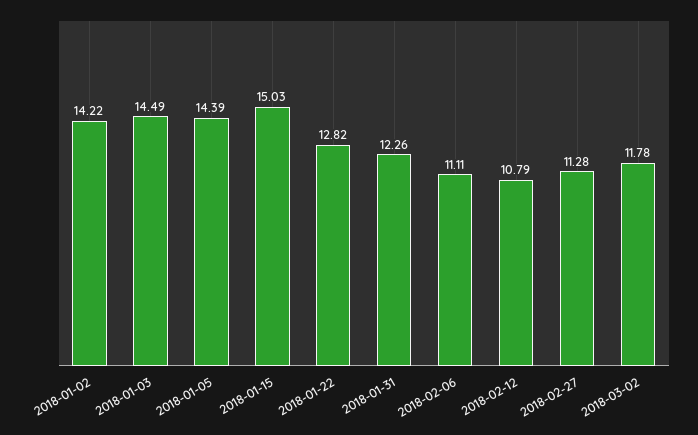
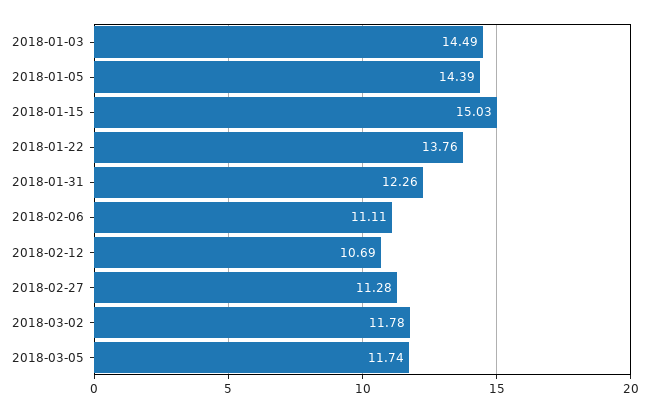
2018-01-02: 14.22 -> none
2018-01-22: 12.82 -> 13.76
2018-02-12: 10.79 -> 10.69
2018-03-05: none -> 11.74

